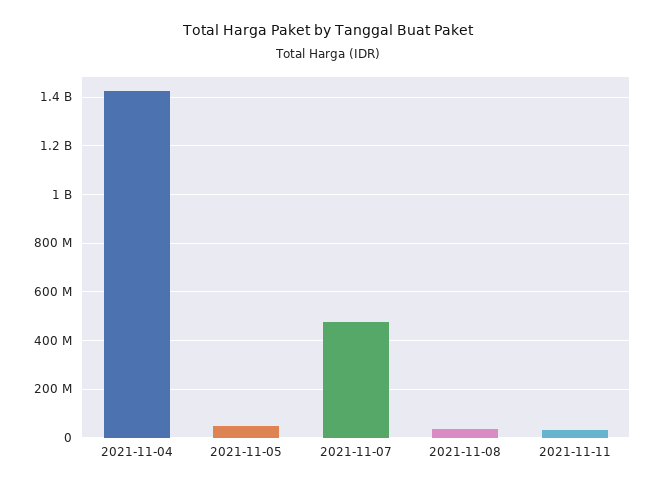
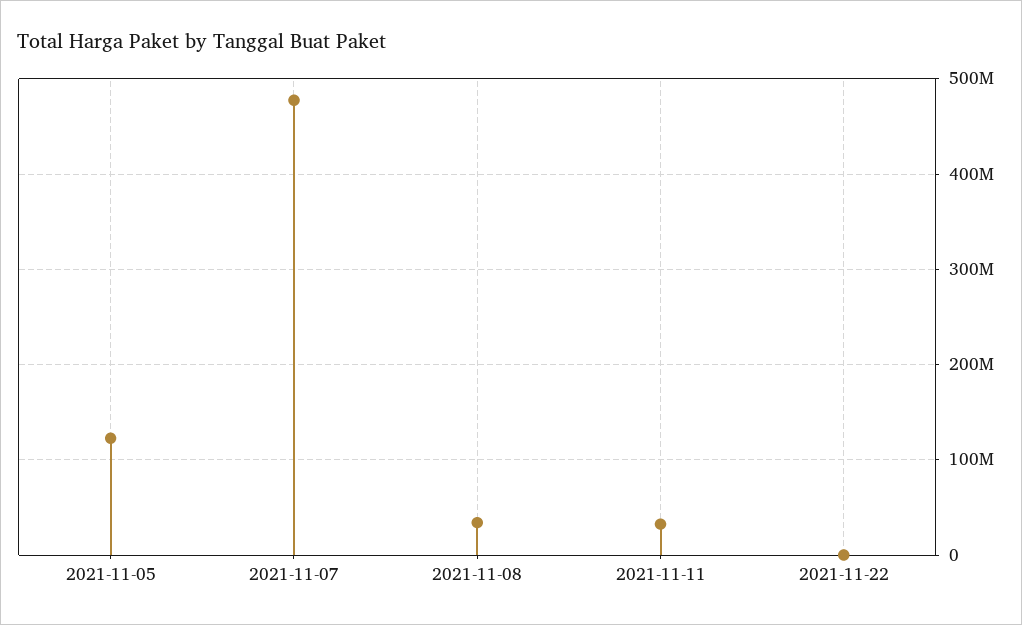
2021-11-04: 1425000000 -> none
2021-11-05: 50000000 -> 120000000
2021-11-22: none -> 0

